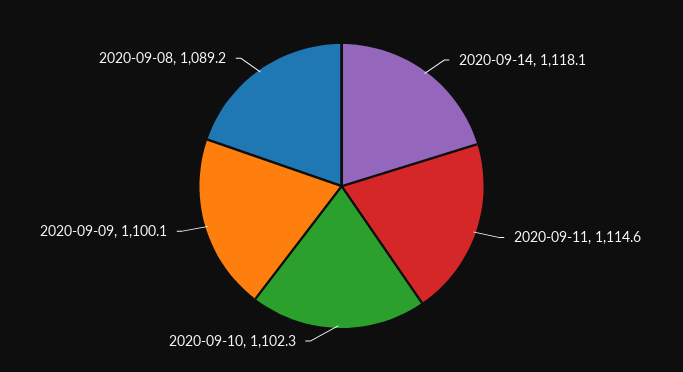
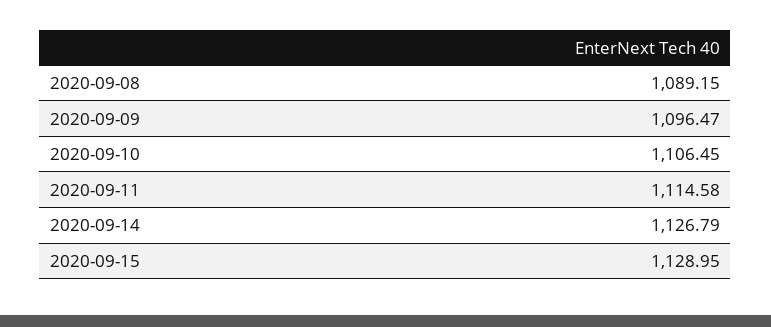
2020-09-14: 1118.1 -> 1126.79
2020-09-10: 1102.3 -> 1106.45
2020-09-09: 1100.1 -> 1096.47
2020-09-15: none -> 1128.95

